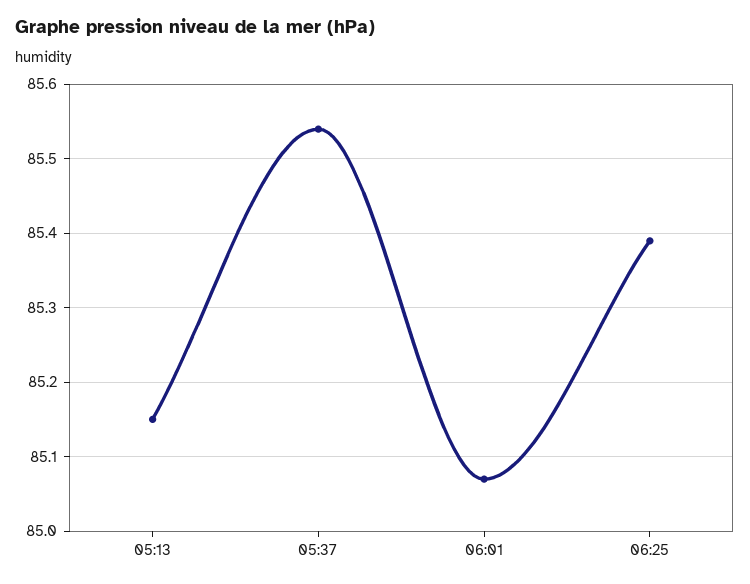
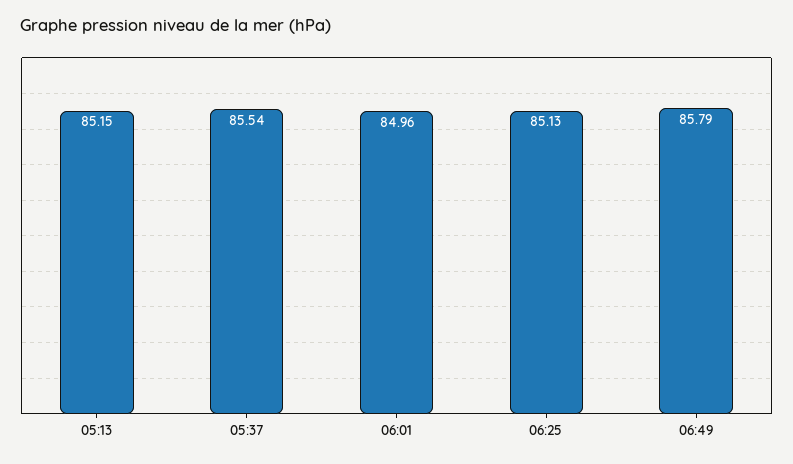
06:01: 85.07 -> 84.96
06:25: 85.39 -> 85.13
06:49: none -> 85.79

